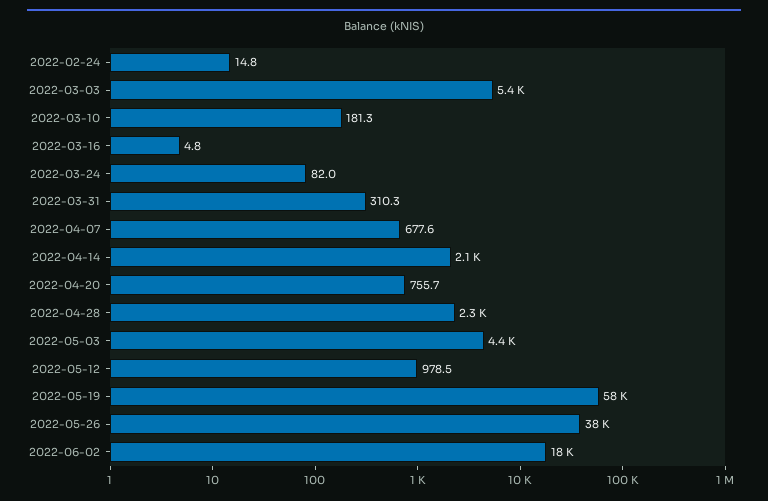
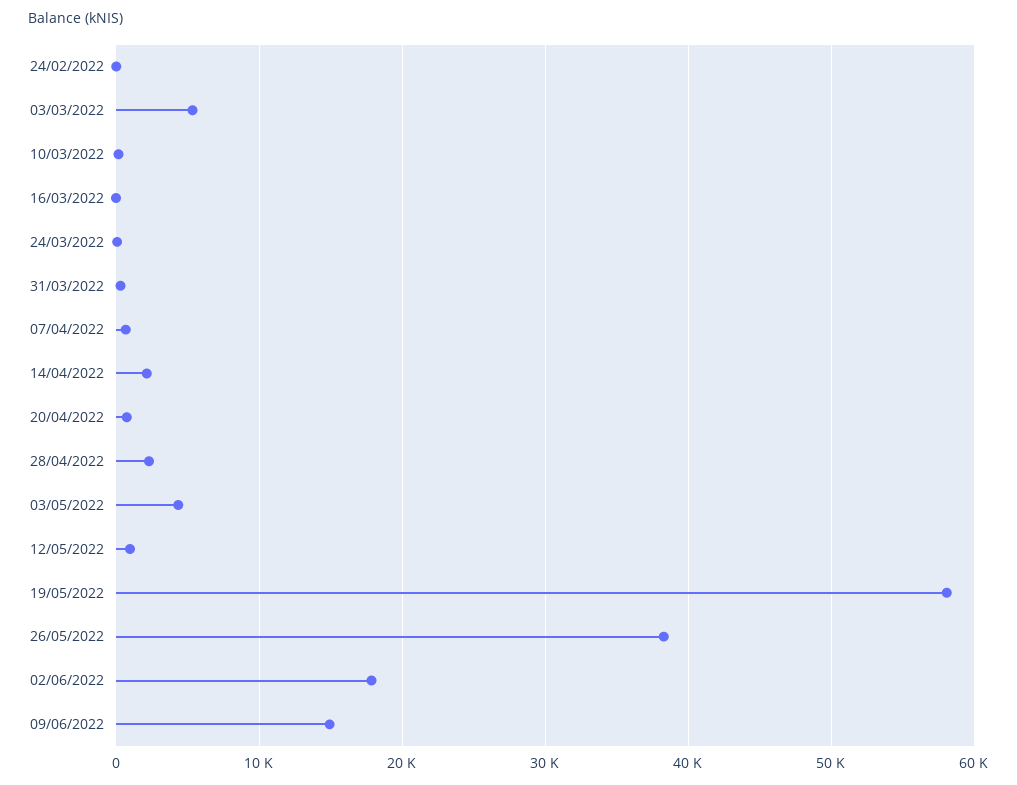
09/06/2022: none -> 15000

